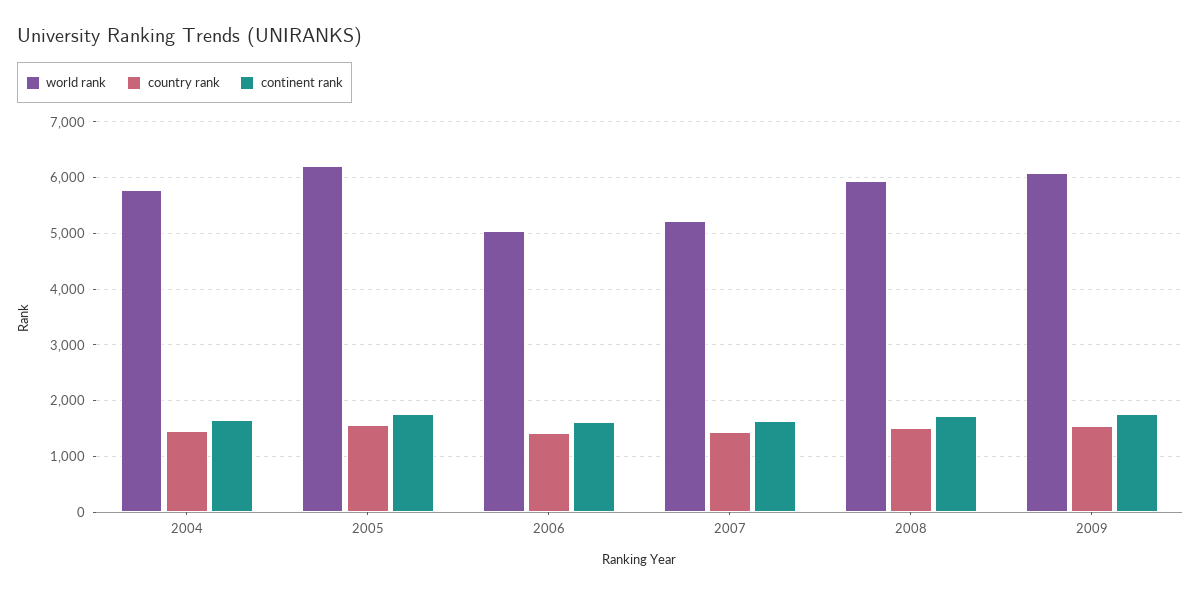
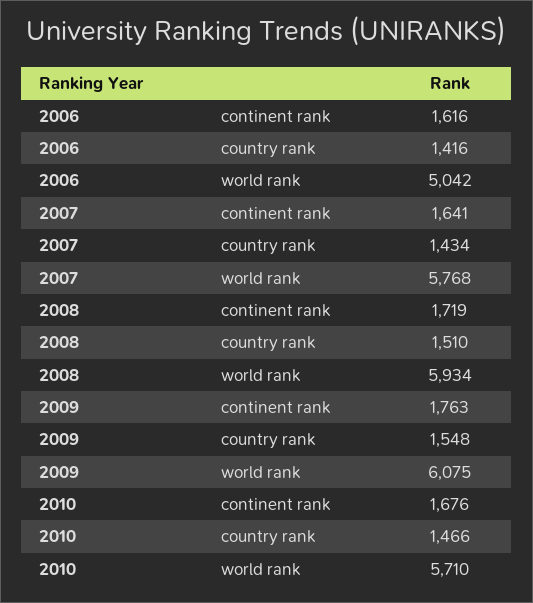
world rank, 2004: 5800 -> none
country rank, 2004: 1400 -> none
continent rank, 2004: 1600 -> none
world rank, 2005: 6200 -> none
country rank, 2005: 1600 -> none
continent rank, 2005: 1800 -> none
world rank, 2007: 5200 -> 5768
continent rank, 2010: none -> 1676
country rank, 2010: none -> 1466
world rank, 2010: none -> 5710

